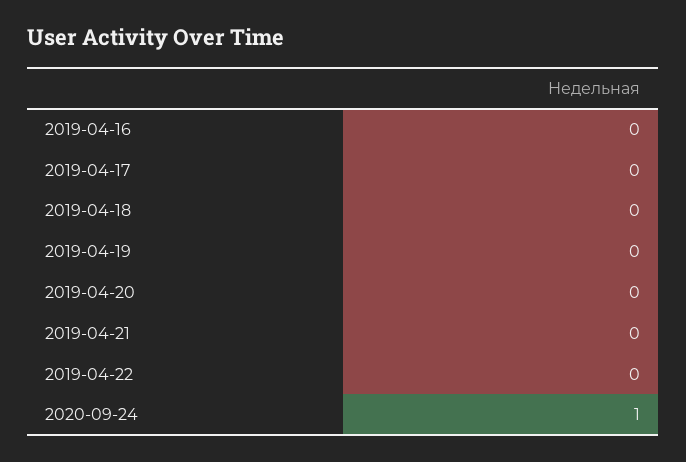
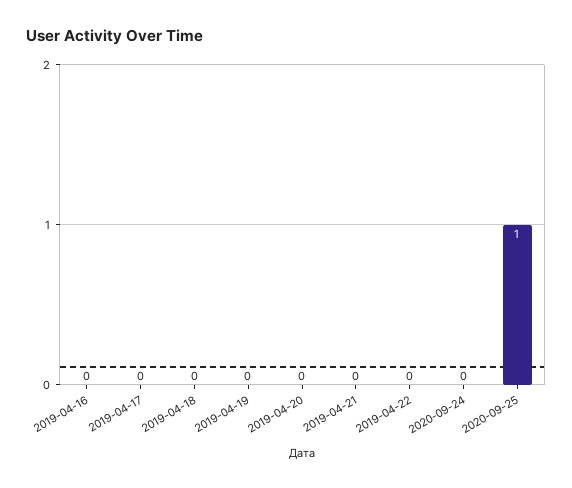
2020-09-24: 1 -> 0
2020-09-25: none -> 1

